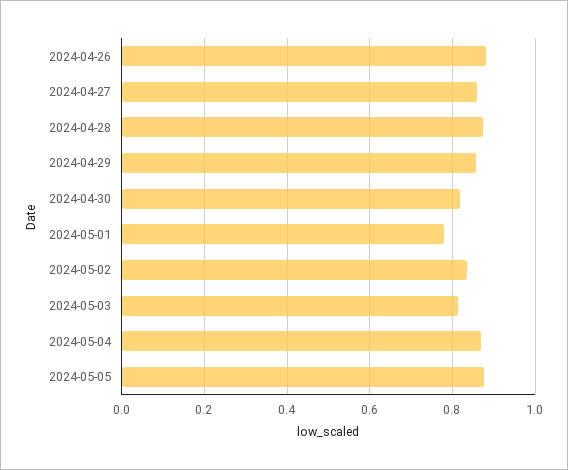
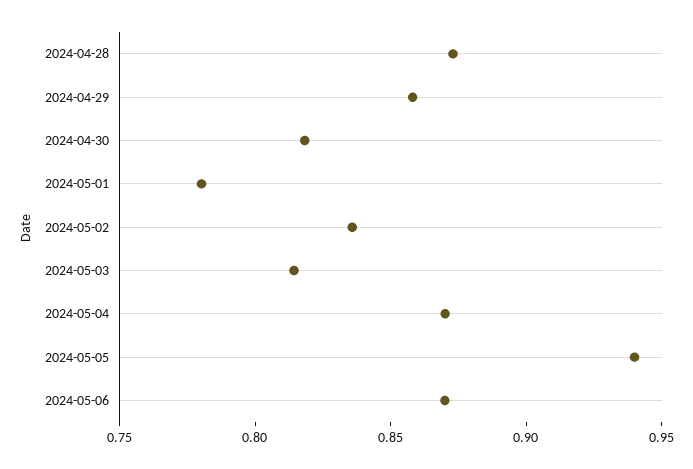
2024-04-26: 0.88 -> none
2024-04-27: 0.86 -> none
2024-05-05: 0.88 -> 0.94
2024-05-06: none -> 0.87

